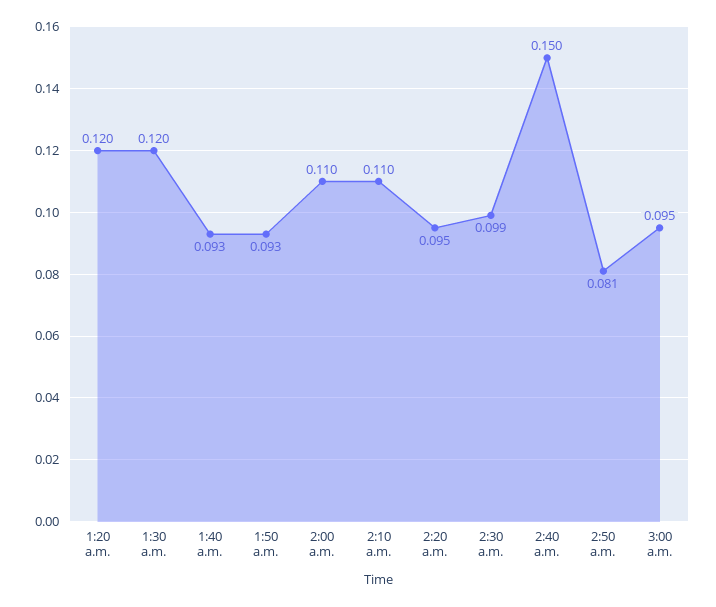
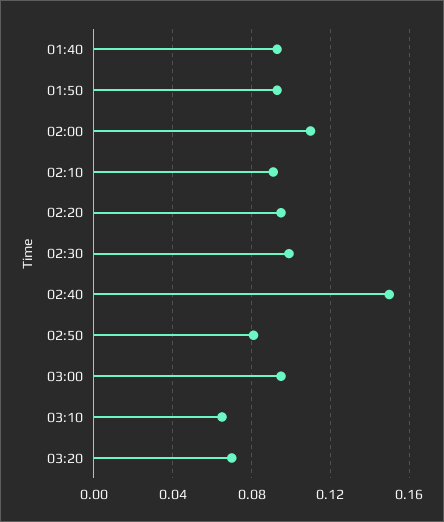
1:20 a.m.: 0.12 -> none
1:30 a.m.: 0.12 -> none
2:10 a.m.: 0.11 -> 0.09
03:10: none -> 0.065
03:20: none -> 0.07

